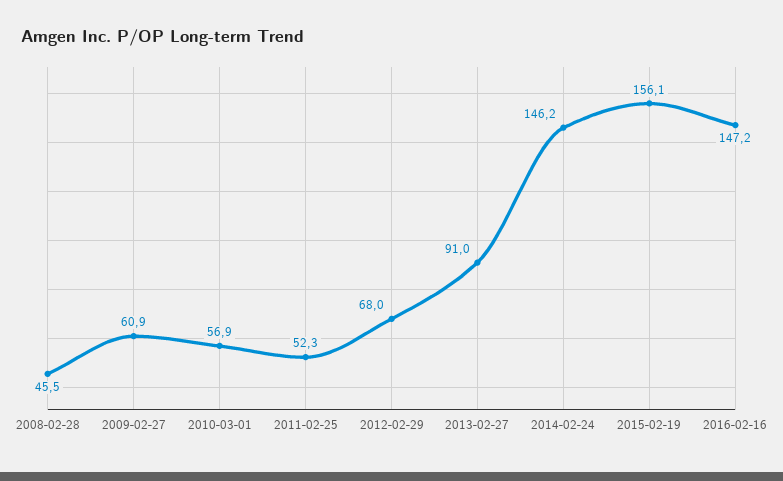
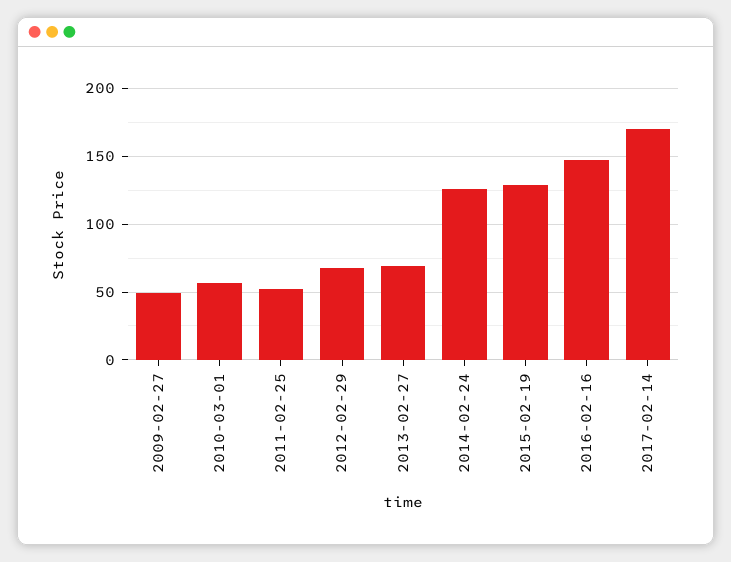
2008-02-28: 45.5 -> none
2009-02-27: 60.9 -> 50
2013-02-27: 91 -> 70
2014-02-24: 146.2 -> 125
2015-02-19: 156.1 -> 130
2017-02-14: none -> 170

